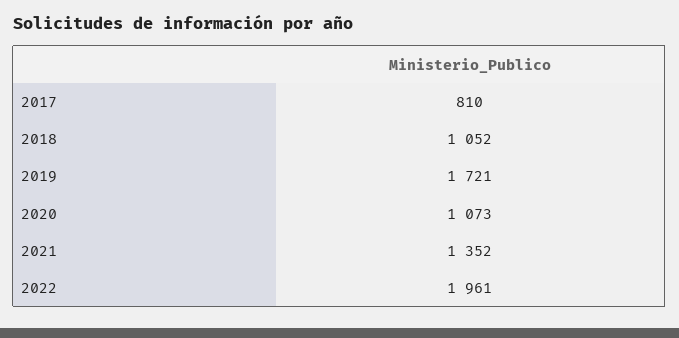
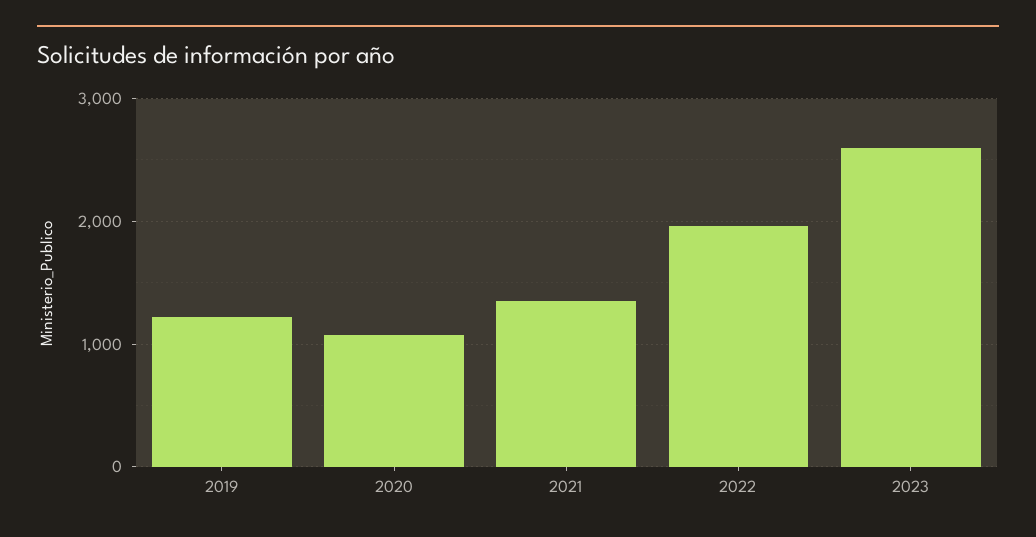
2017: 810 -> none
2018: 1052 -> none
2019: 1721 -> 1200
2023: none -> 2600

